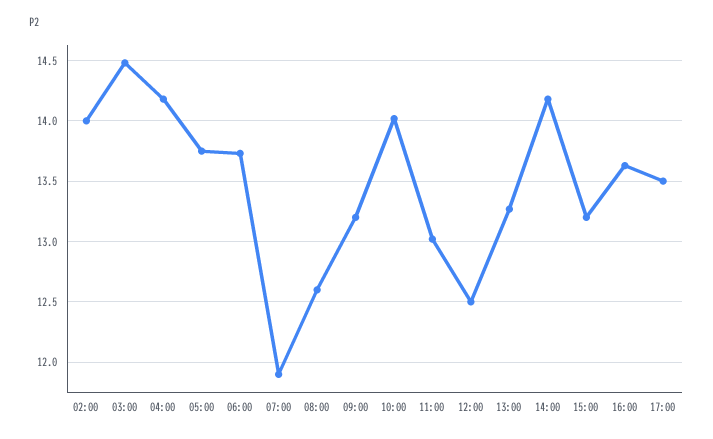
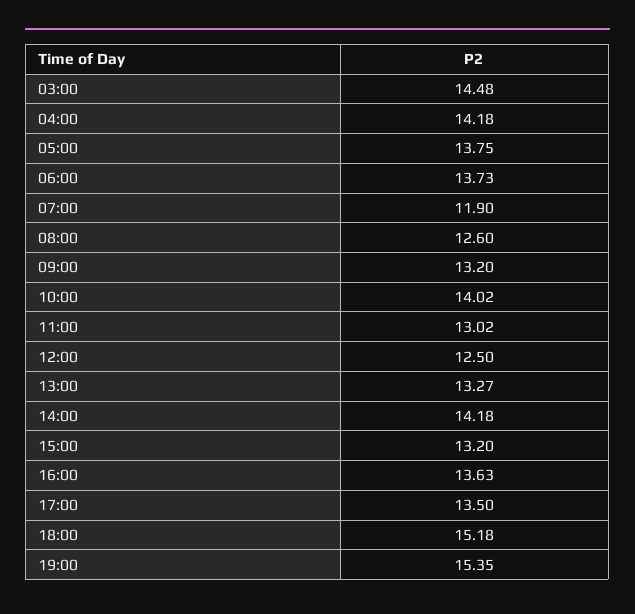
02:00: 14 -> none
18:00: none -> 15.18
19:00: none -> 15.35

